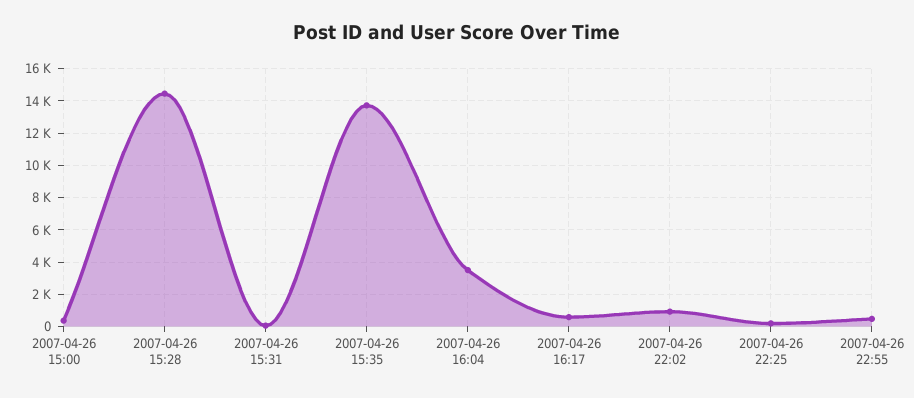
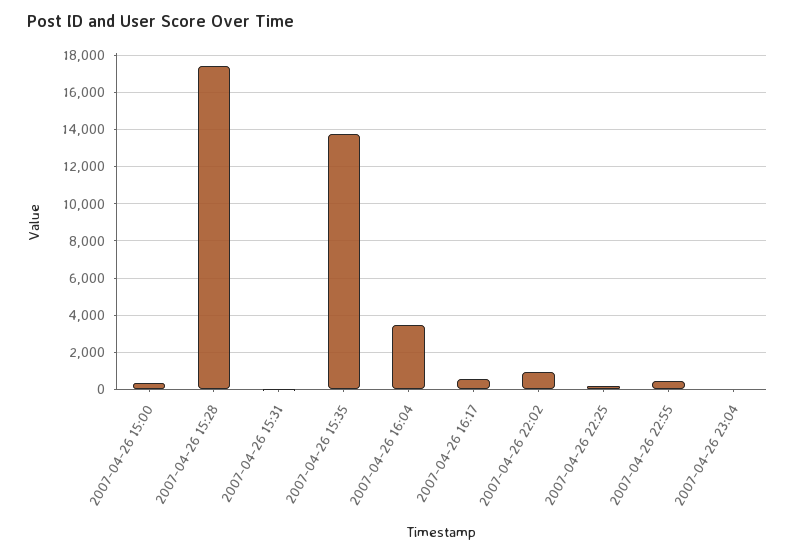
2007-04-26 15:28: 14500 -> 17500
2007-04-26 23:04: none -> 0

